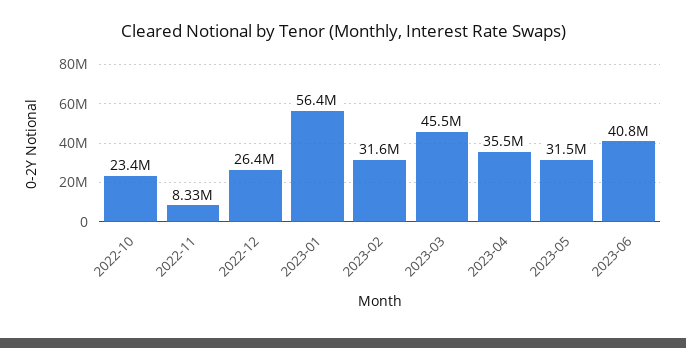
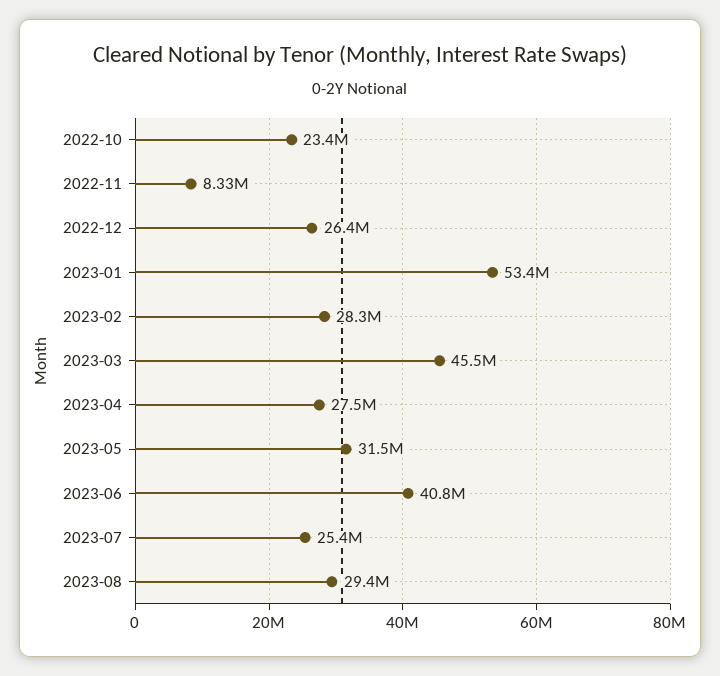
2023-01: 56400000 -> 53400000
2023-02: 31600000 -> 28300000
2023-04: 35500000 -> 27500000
2023-07: none -> 25400000
2023-08: none -> 29400000

